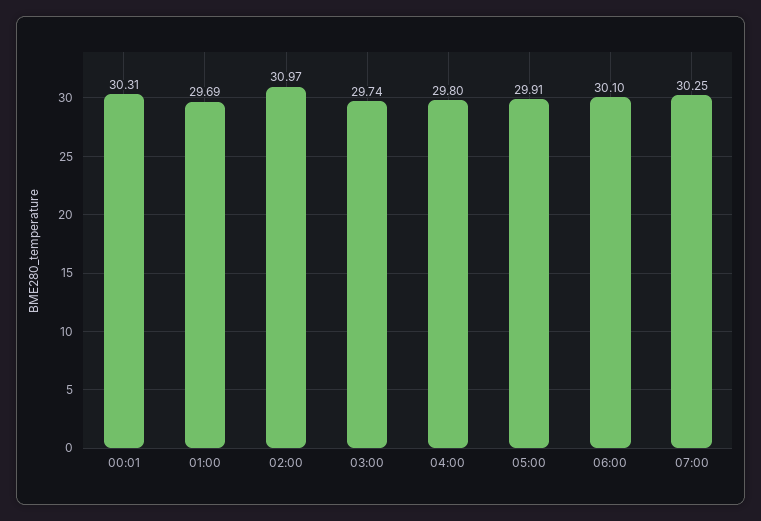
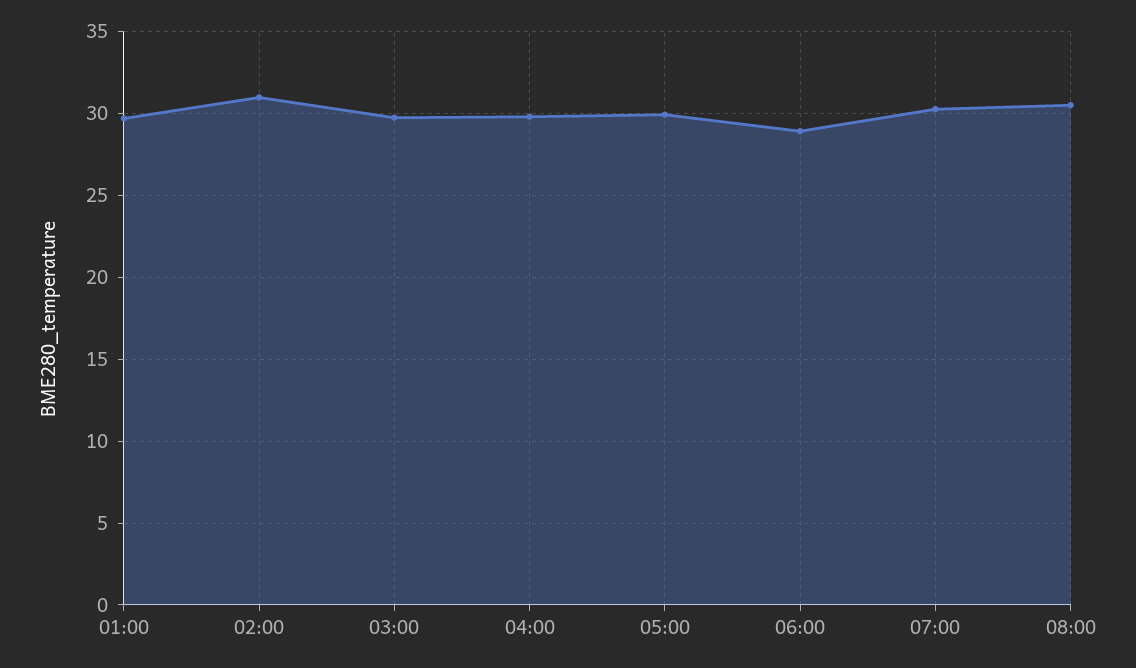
00:01: 30.31 -> none
06:00: 30.1 -> 29
08:00: none -> 30.5

